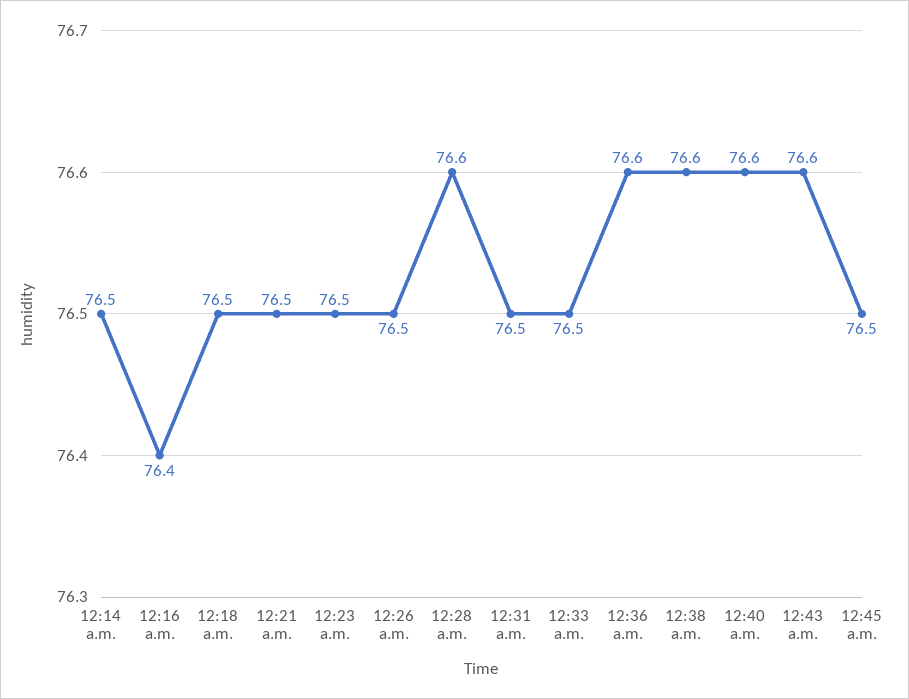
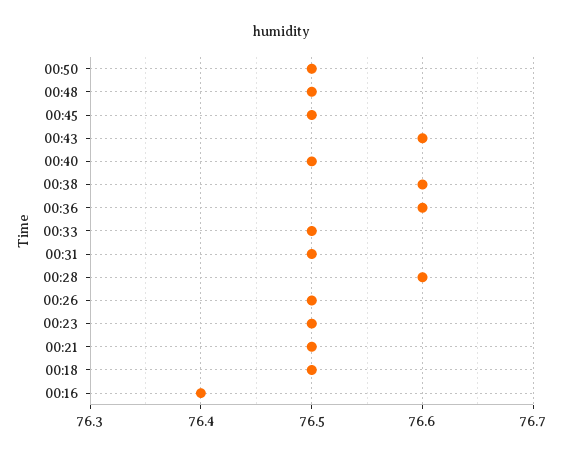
12:14 a.m.: 76.5 -> none
12:40 a.m.: 76.6 -> 76.5
00:50: none -> 76.5
00:48: none -> 76.5

